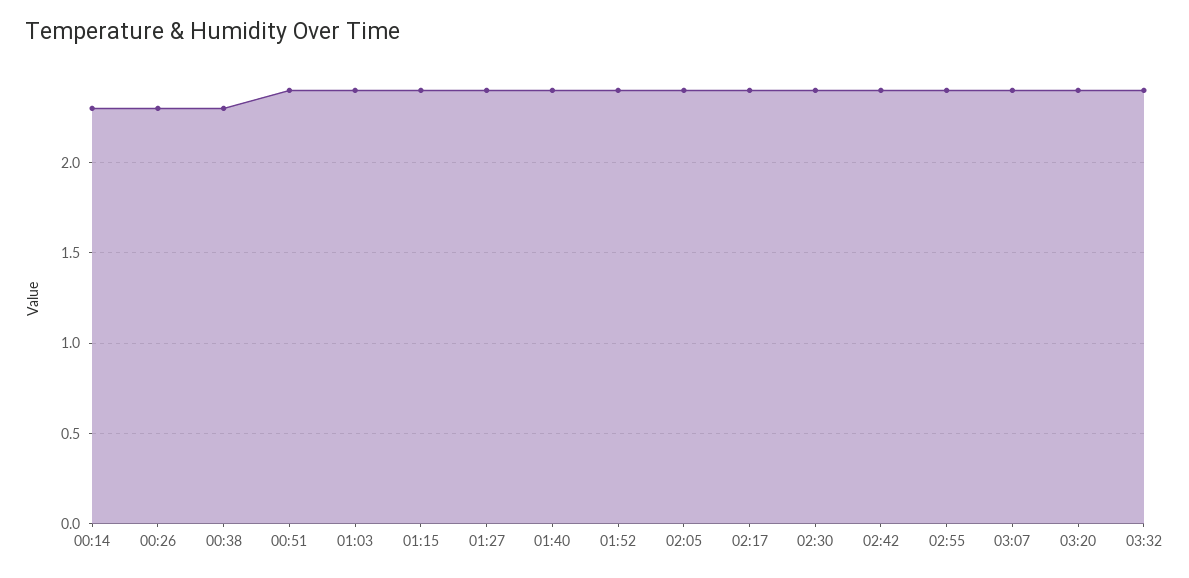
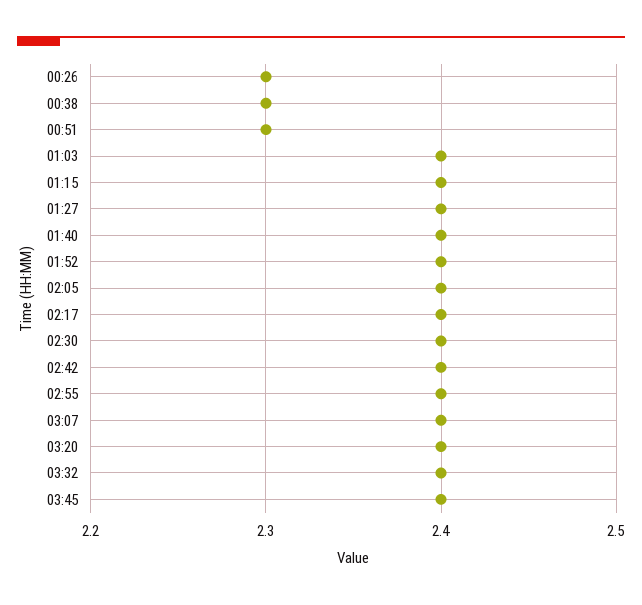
00:14: 2.3 -> none
00:51: 2.4 -> 2.3
03:45: none -> 2.4

